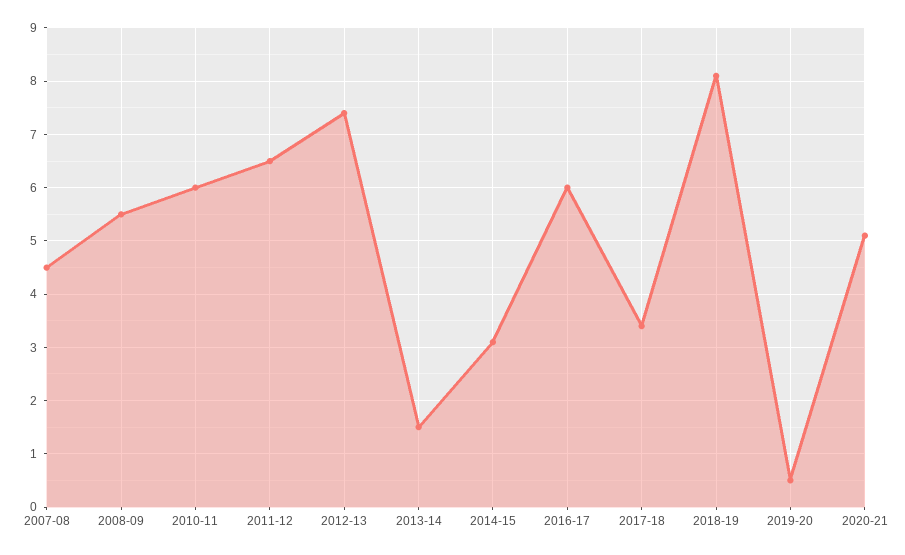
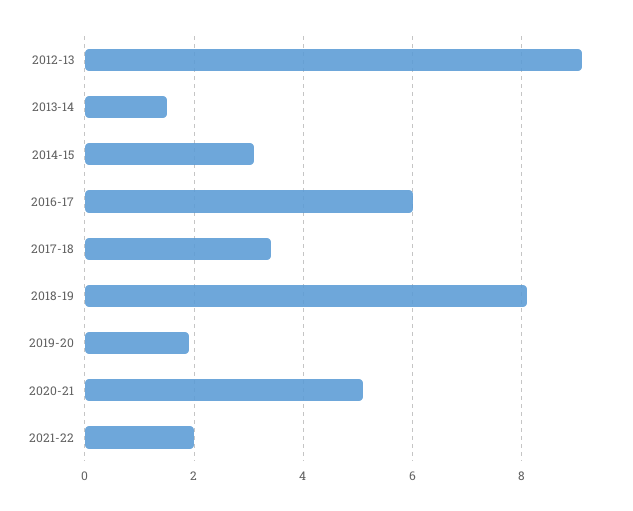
2007-08: 4.5 -> none
2008-09: 5.5 -> none
2010-11: 6 -> none
2011-12: 6.5 -> none
2012-13: 7.5 -> 9
2019-20: 0.5 -> 2
2021-22: none -> 2

